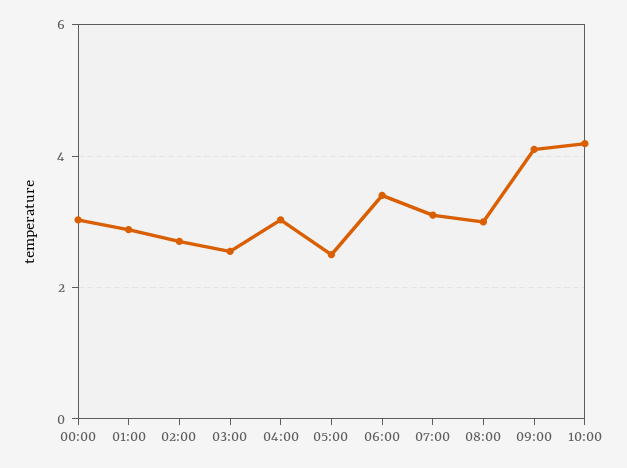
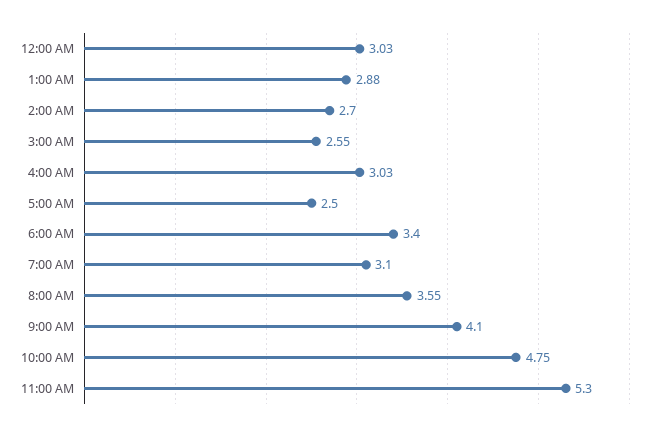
08:00: 3 -> 3.55
10:00: 4.2 -> 4.75
11:00 AM: none -> 5.3

